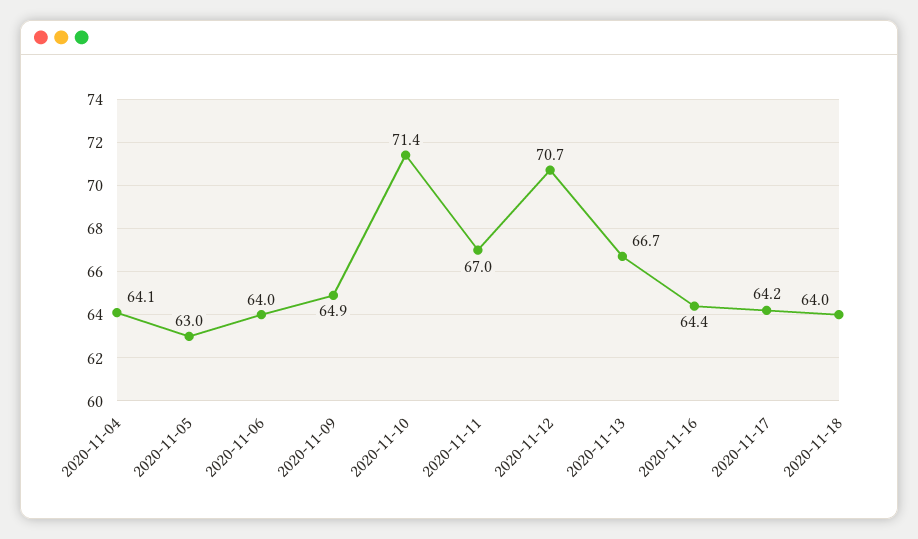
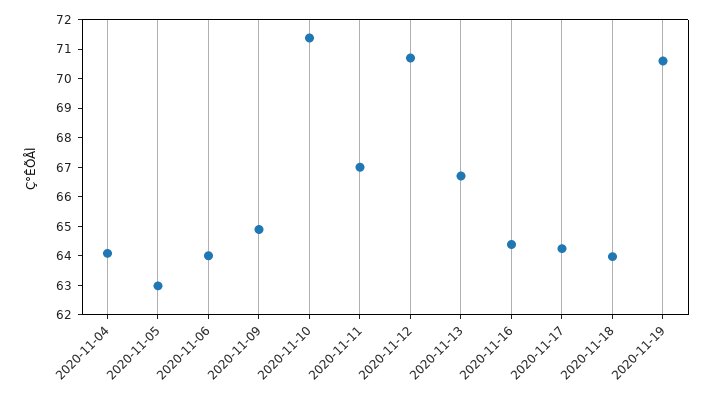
2020-11-19: none -> 70.5

